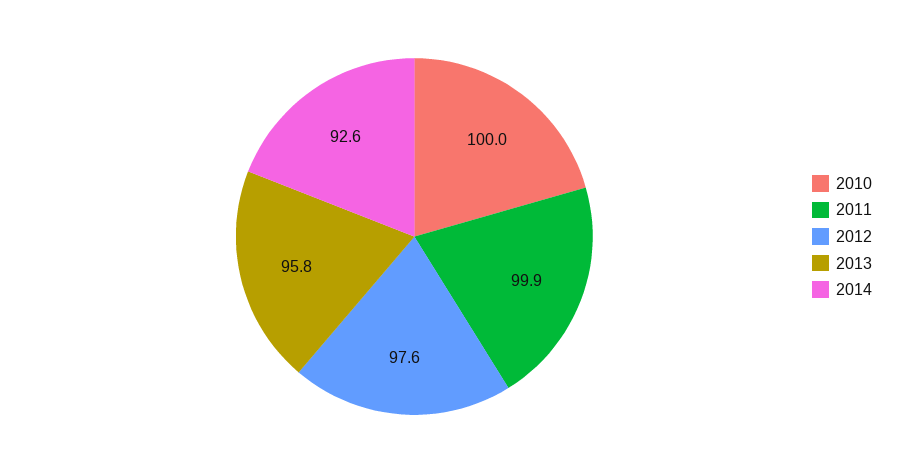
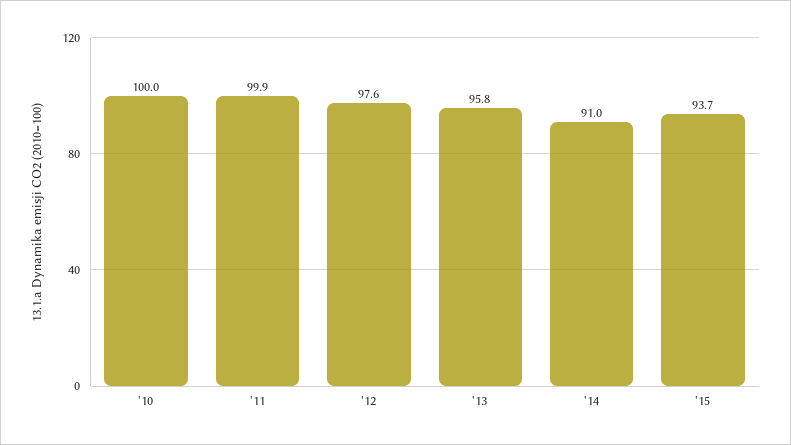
2014: 92.6 -> 91
'15: none -> 93.7

